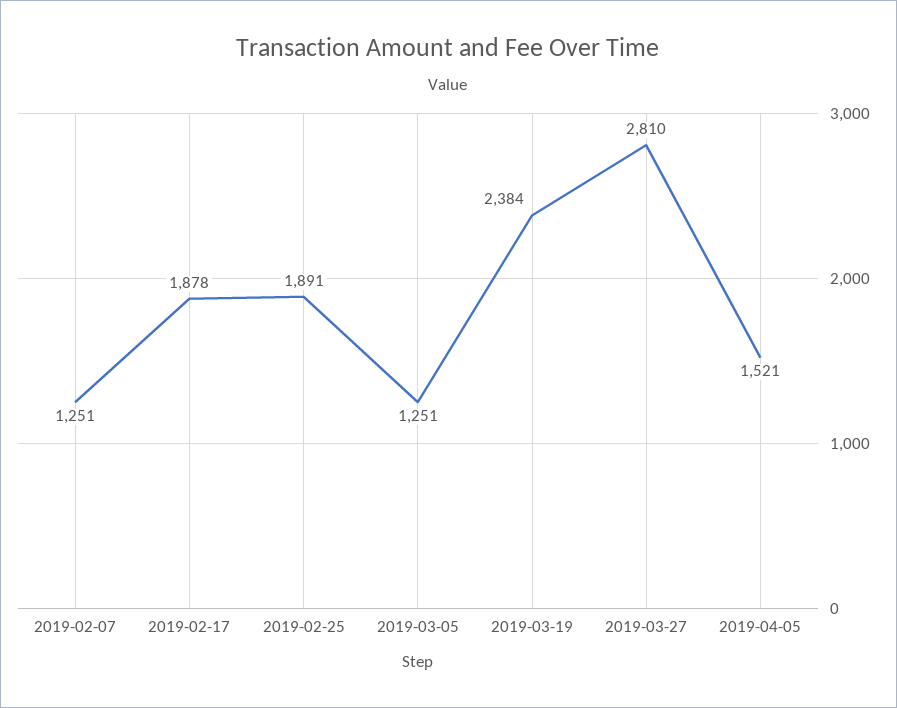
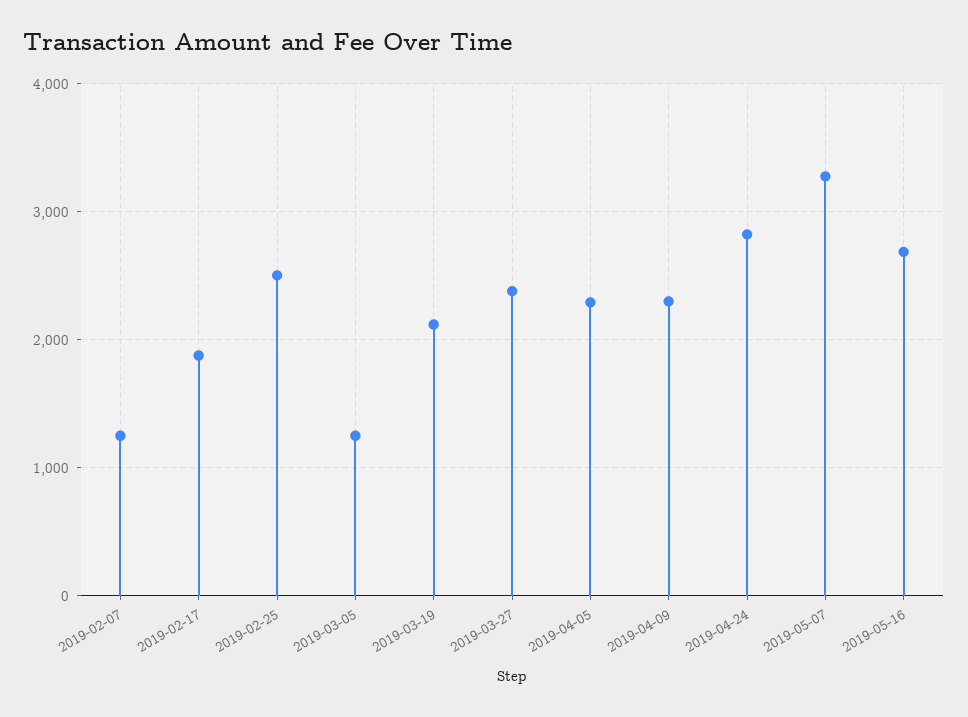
2019-02-25: 1891 -> 2500
2019-03-19: 2384 -> 2100
2019-03-27: 2810 -> 2400
2019-04-05: 1521 -> 2300
2019-04-09: none -> 2300
2019-04-24: none -> 2800
2019-05-07: none -> 3300
2019-05-16: none -> 2700

